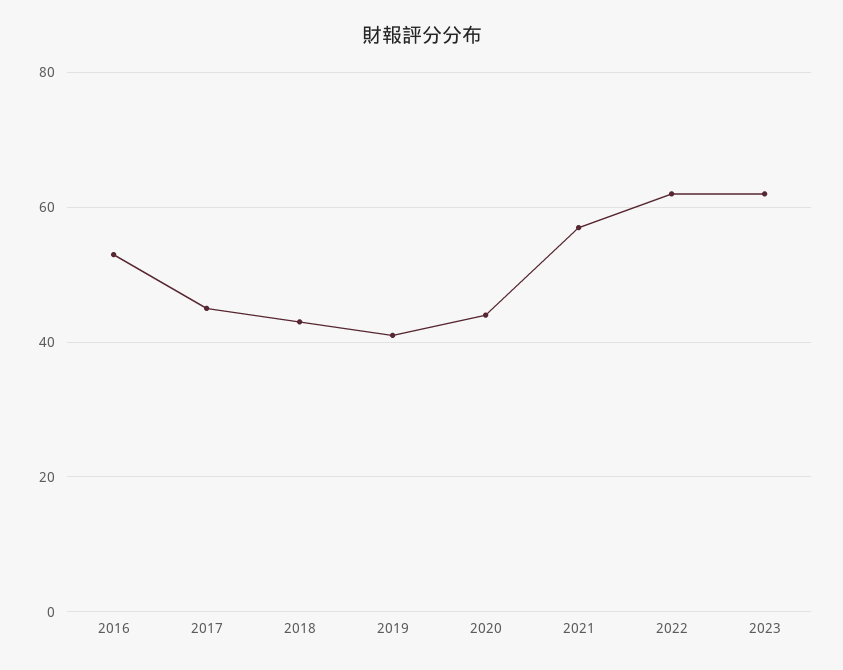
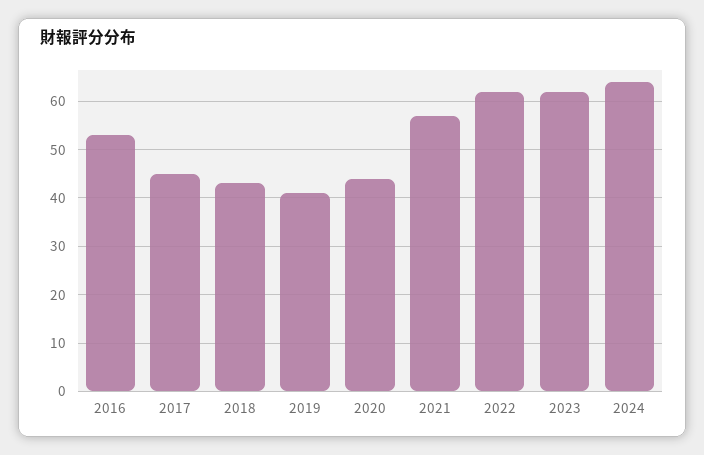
2024: none -> 65

